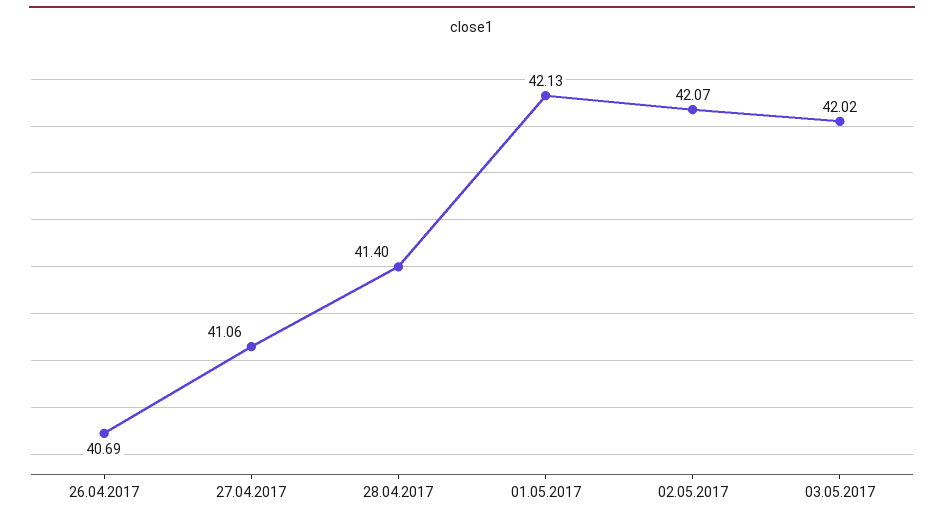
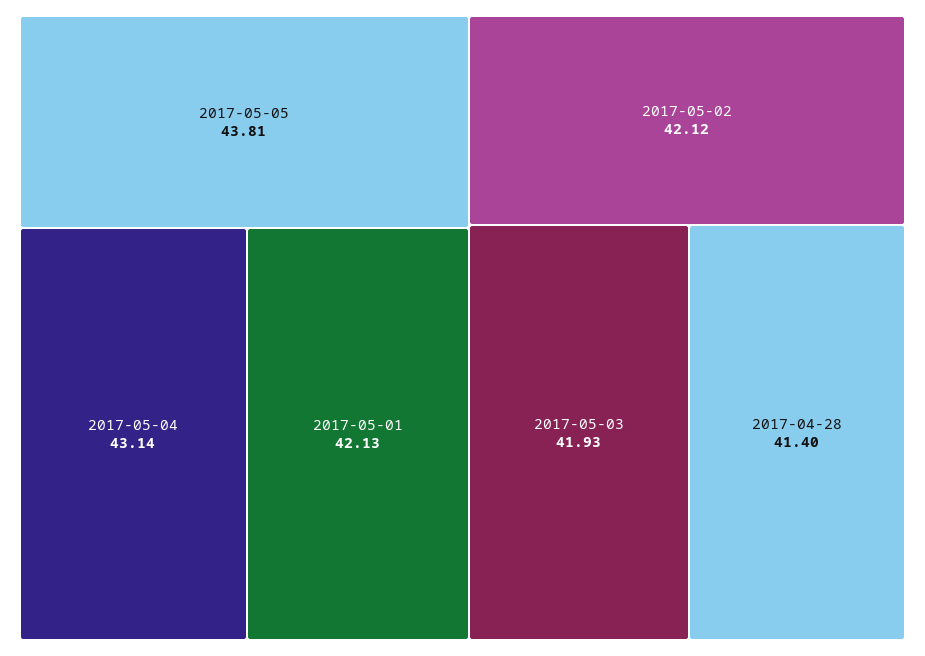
26.04.2017: 40.69 -> none
27.04.2017: 41.06 -> none
02.05.2017: 42.07 -> 42.12
03.05.2017: 42.02 -> 41.93
2017-05-05: none -> 43.81
2017-05-04: none -> 43.14

